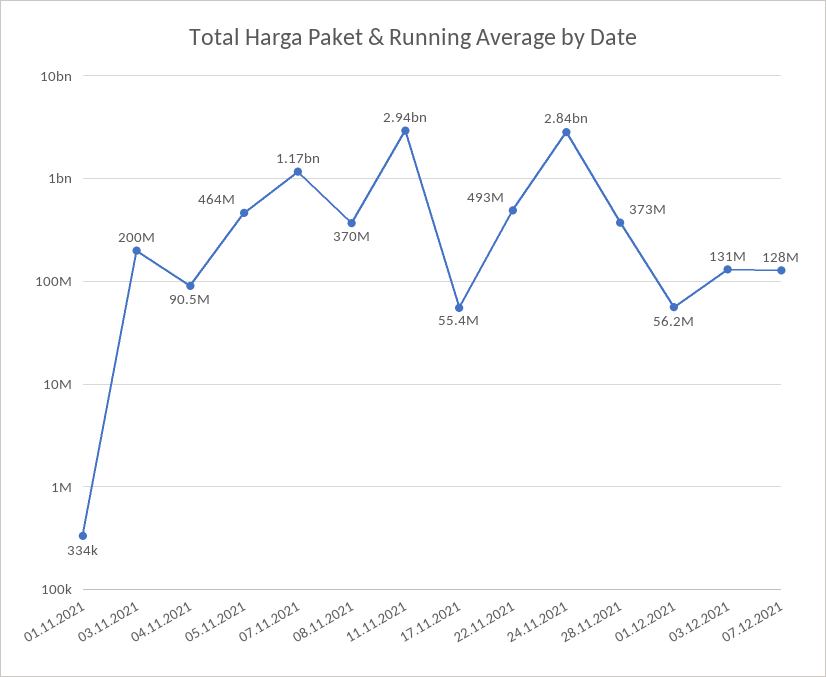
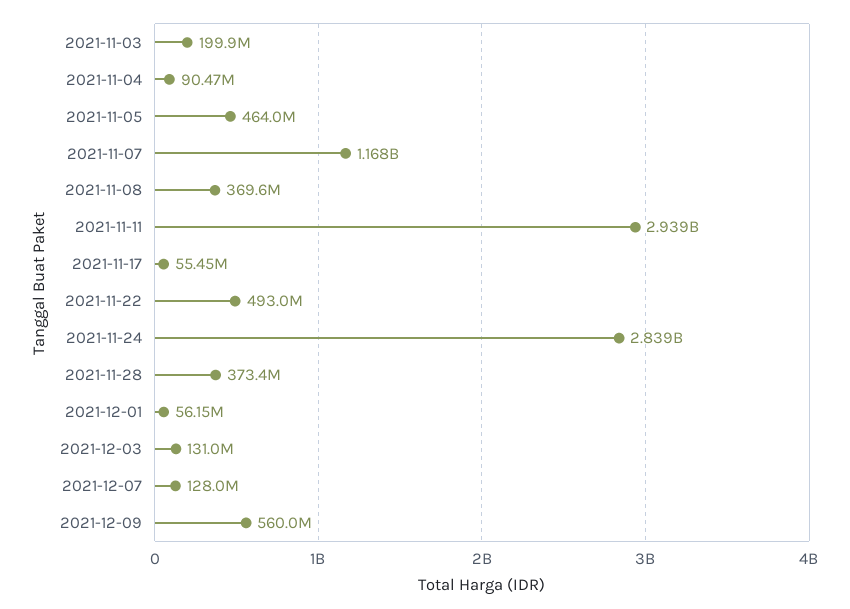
01.11.2021: 334000 -> none
2021-12-09: none -> 560000000

